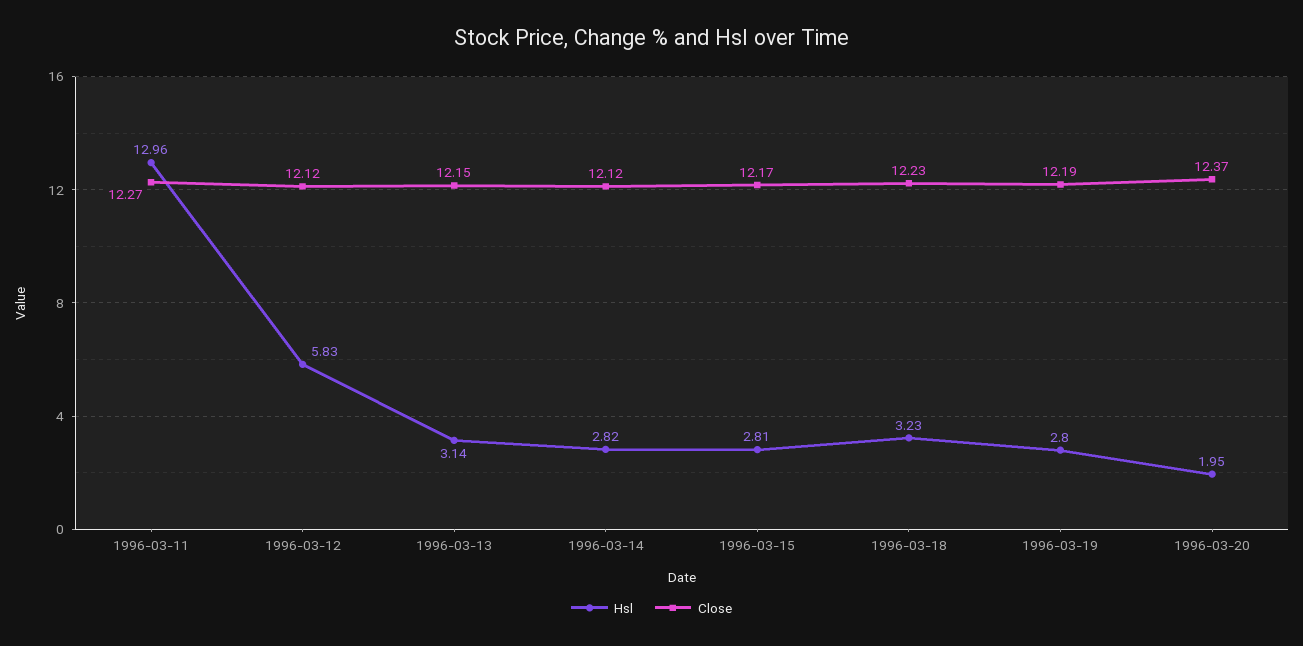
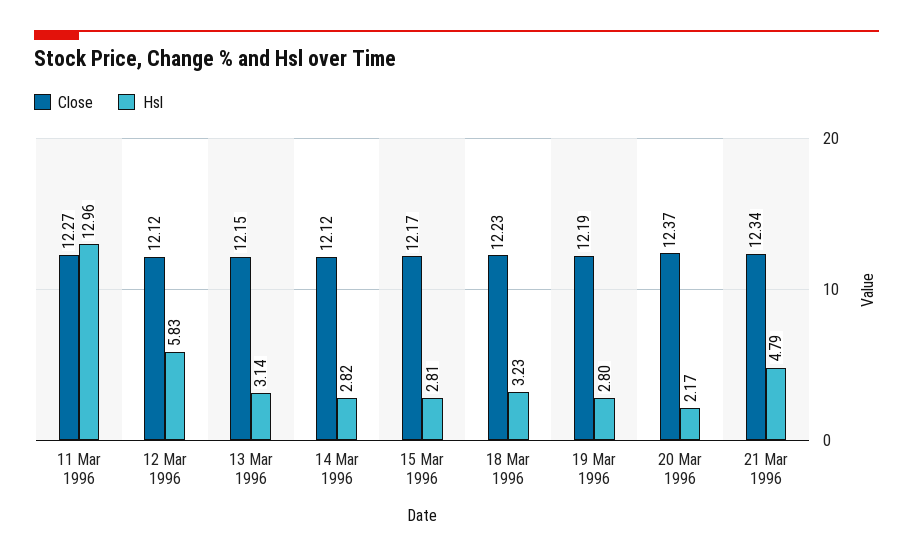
Hsl, 1996-03-20: 1.95 -> 2.17
Close, 21 Mar 1996: none -> 12.34
Hsl, 21 Mar 1996: none -> 4.79

